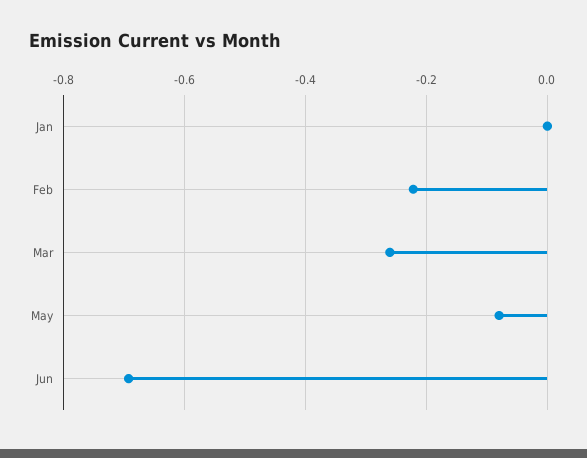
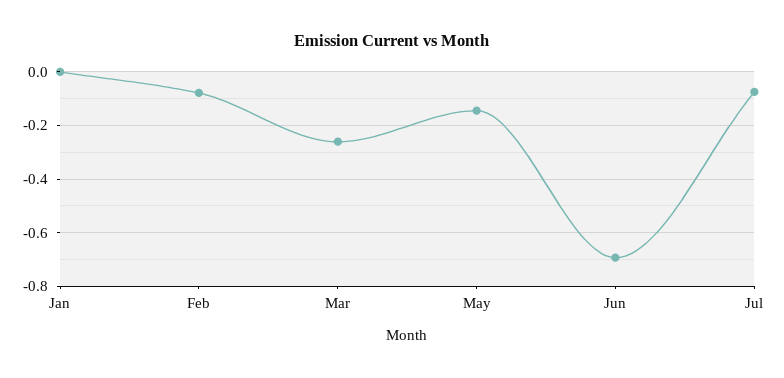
Feb: -0.22 -> -0.075
May: -0.08 -> -0.15
Jul: none -> -0.075

